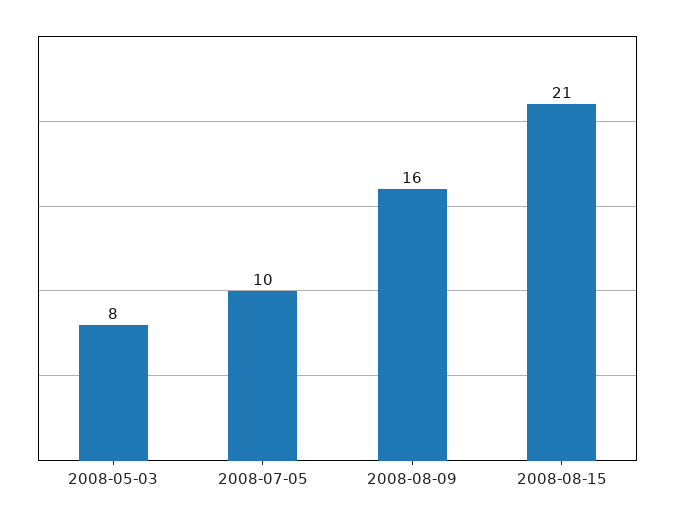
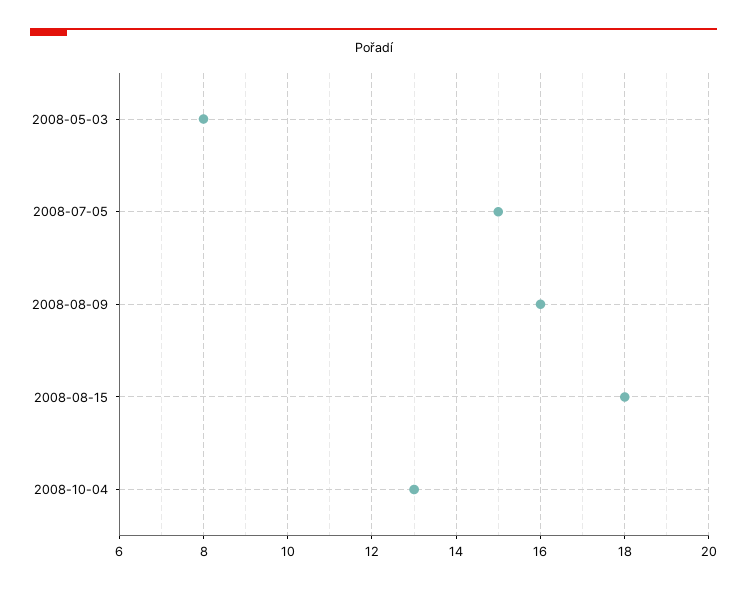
2008-07-05: 10 -> 15
2008-08-15: 21 -> 18
2008-10-04: none -> 13

